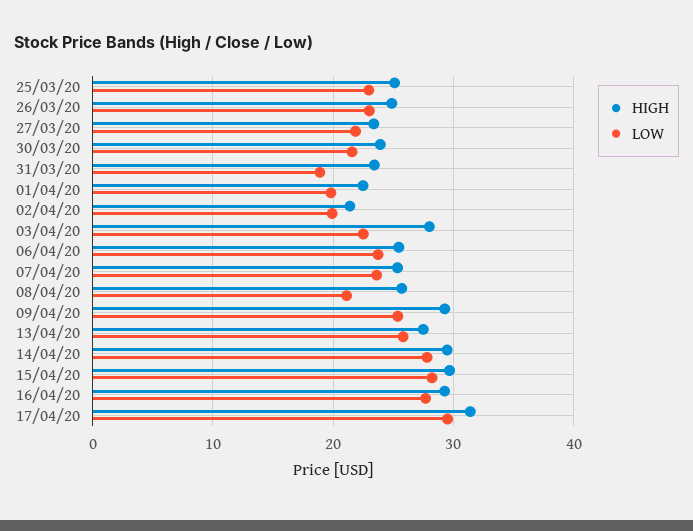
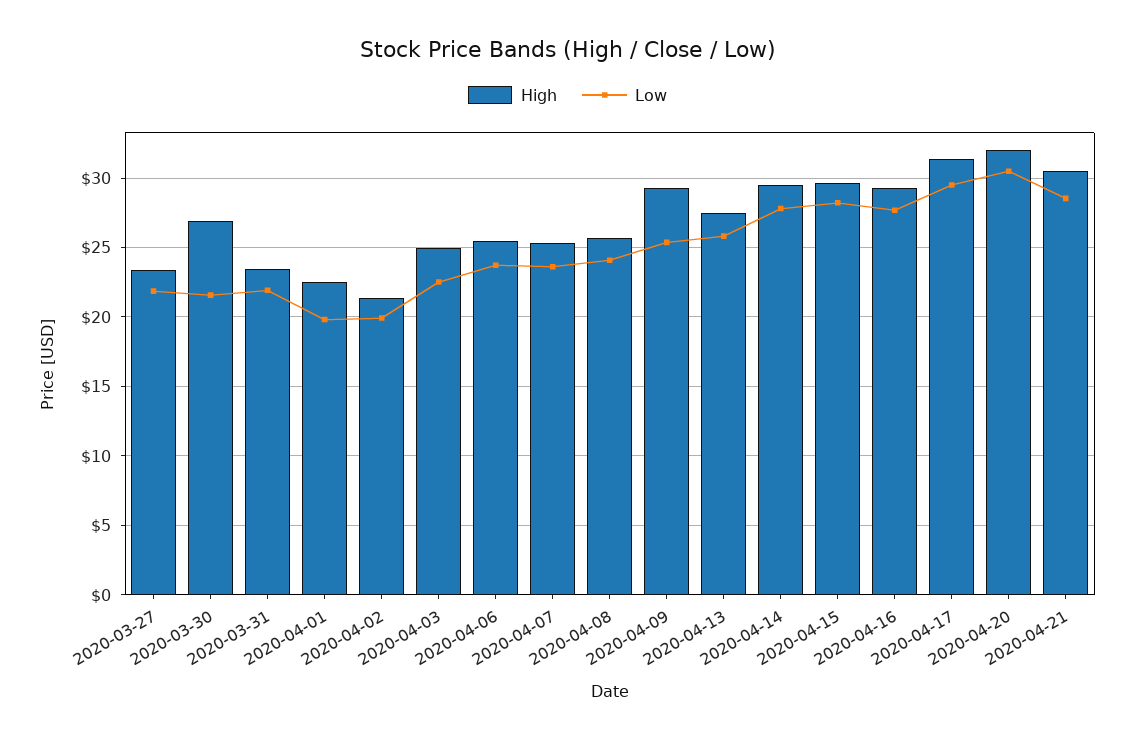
HIGH, 25/03/20: 25 -> none
LOW, 25/03/20: 23 -> none
HIGH, 26/03/20: 25 -> none
LOW, 26/03/20: 23 -> none
HIGH, 30/03/20: 24 -> 27
LOW, 31/03/20: 19 -> 22
HIGH, 03/04/20: 28 -> 25
LOW, 08/04/20: 21 -> 24
HIGH, 2020-04-20: none -> 32
LOW, 2020-04-20: none -> 30.5
HIGH, 2020-04-21: none -> 30.5
LOW, 2020-04-21: none -> 28.5

